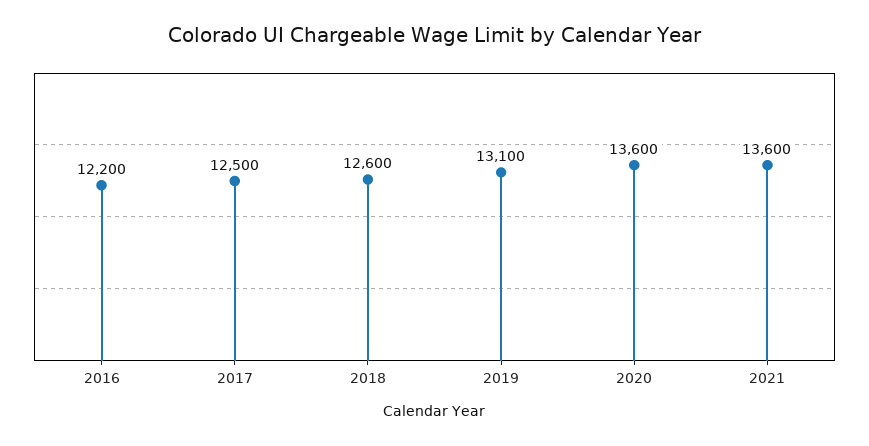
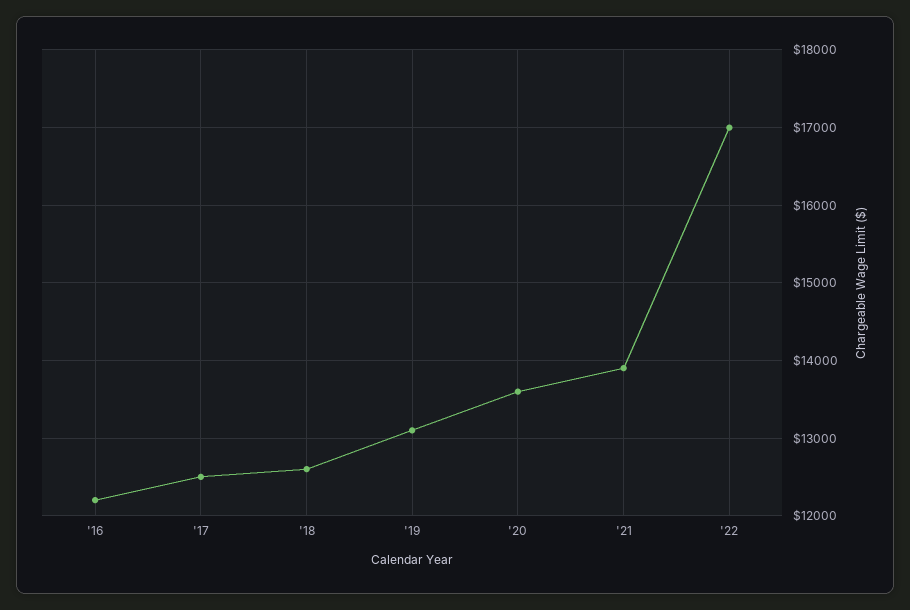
2021: 13600 -> 13900
'22: none -> 17000

